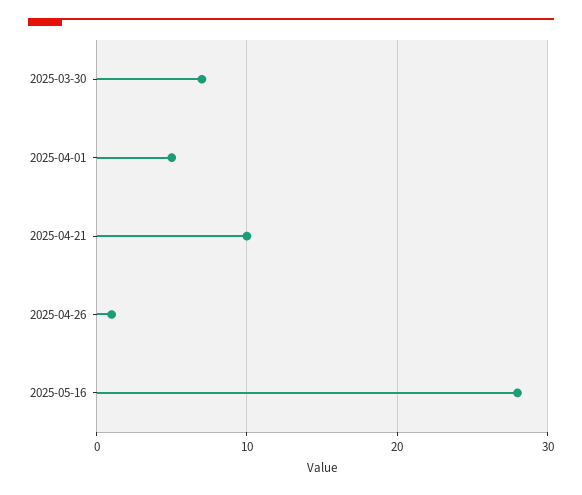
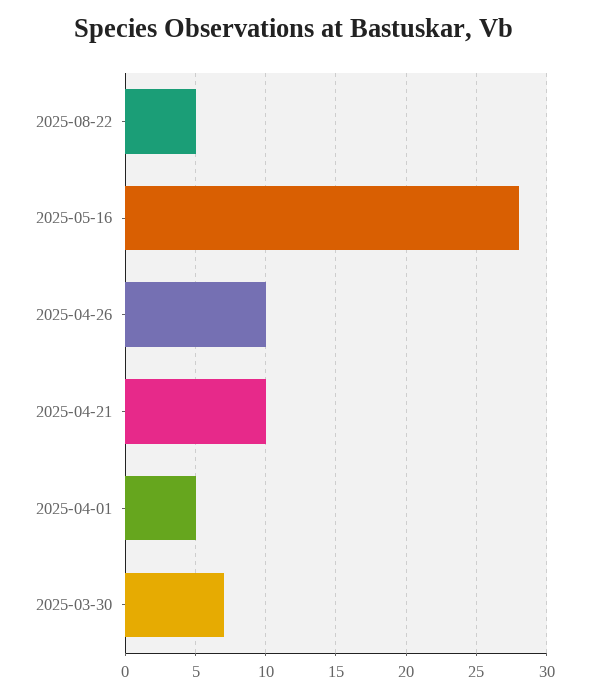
2025-04-26: 1 -> 10
2025-08-22: none -> 5

